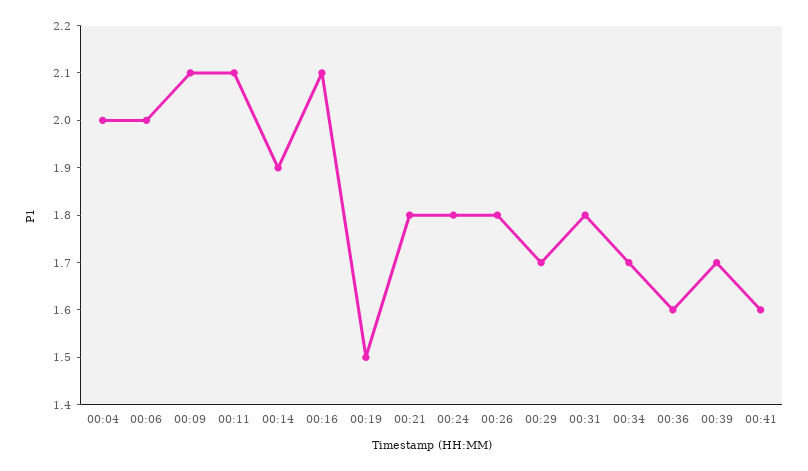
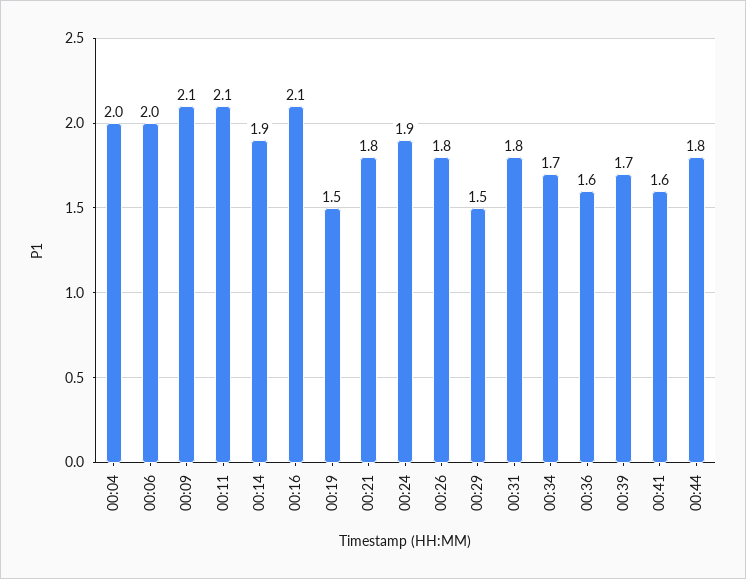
00:24: 1.8 -> 1.9
00:29: 1.7 -> 1.5
00:44: none -> 1.8

